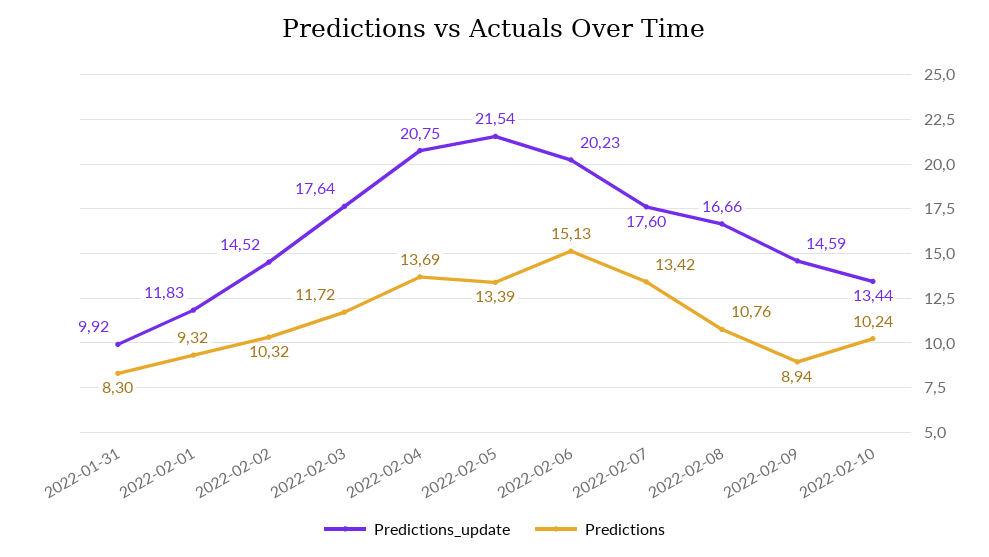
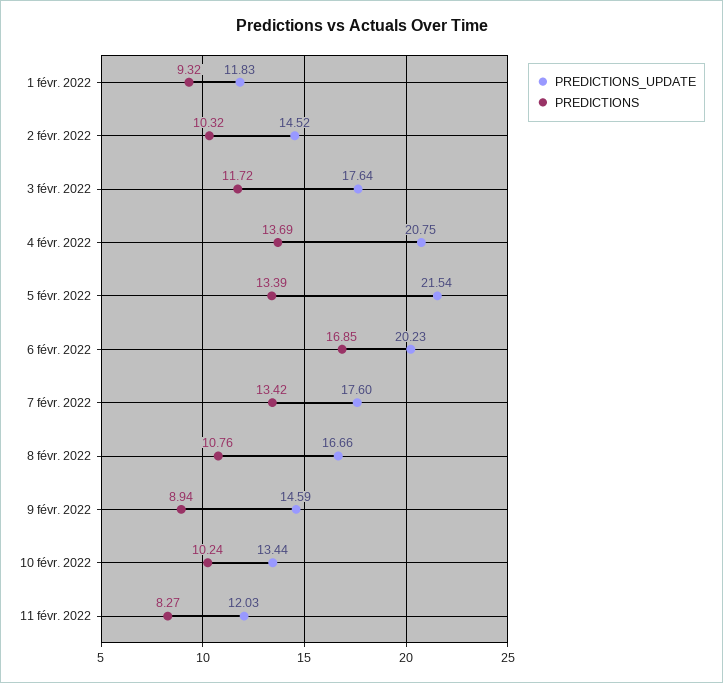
Predictions_update, 2022-01-31: 9.92 -> none
Predictions, 2022-01-31: 8.3 -> none
Predictions, 2022-02-06: 15.13 -> 16.85
Predictions_update, 11 févr. 2022: none -> 12.03
Predictions, 11 févr. 2022: none -> 8.27

